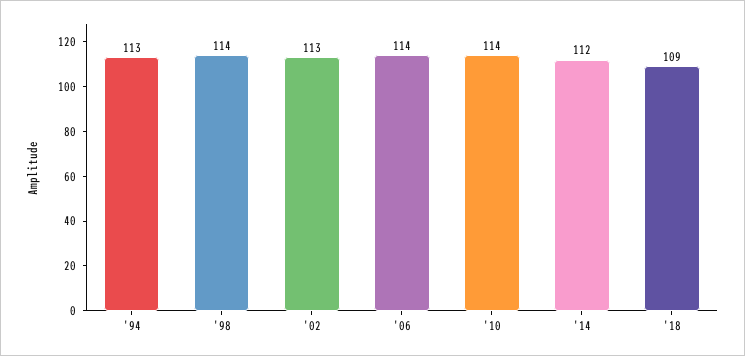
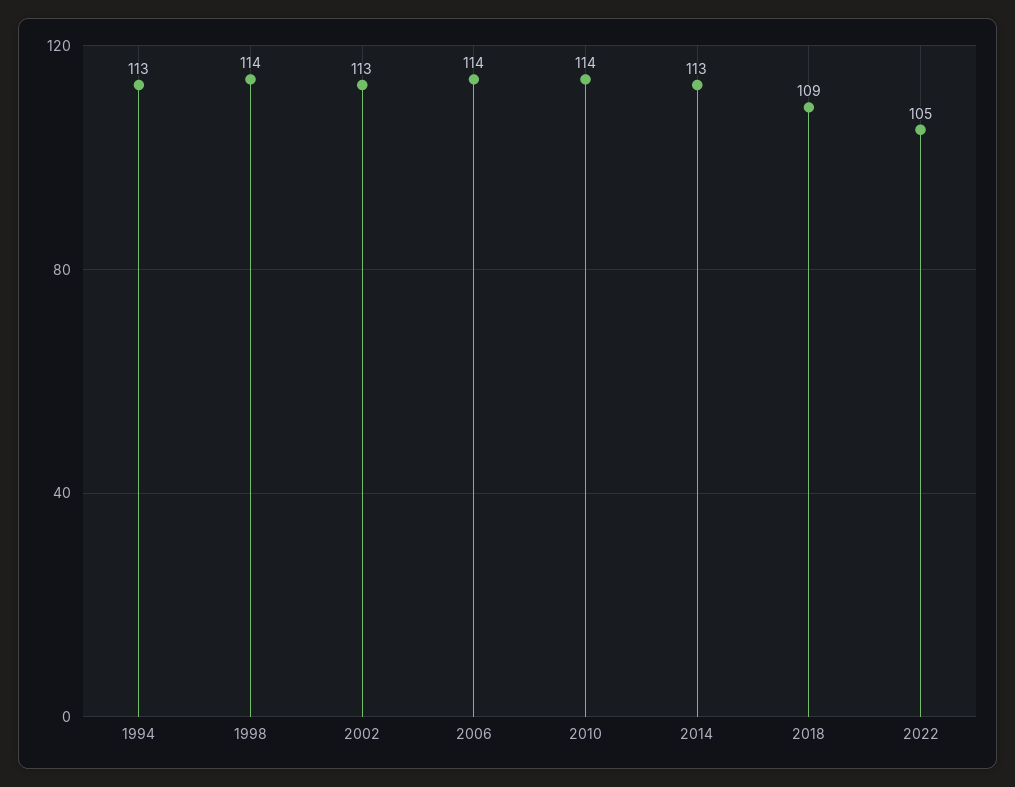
'14: 112 -> 113
2022: none -> 105

